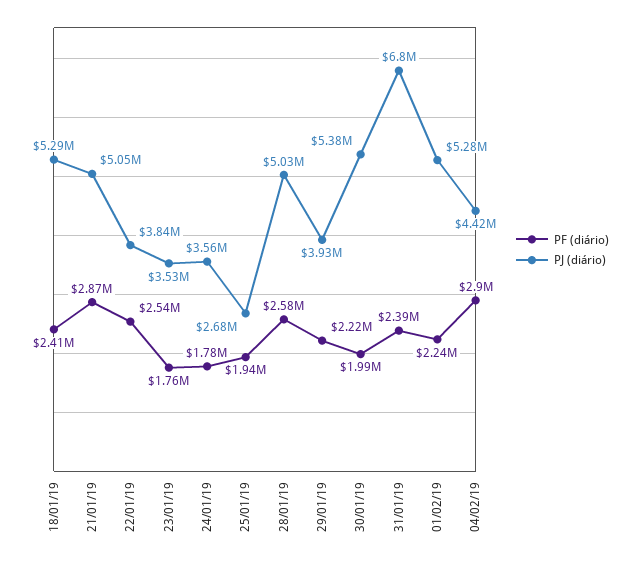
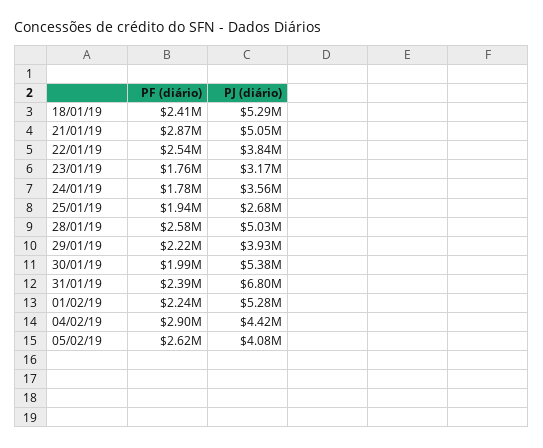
PJ (diário), 23/01/19: 3530000 -> 3170000
PF (diário), 05/02/19: none -> 2620000
PJ (diário), 05/02/19: none -> 4080000

